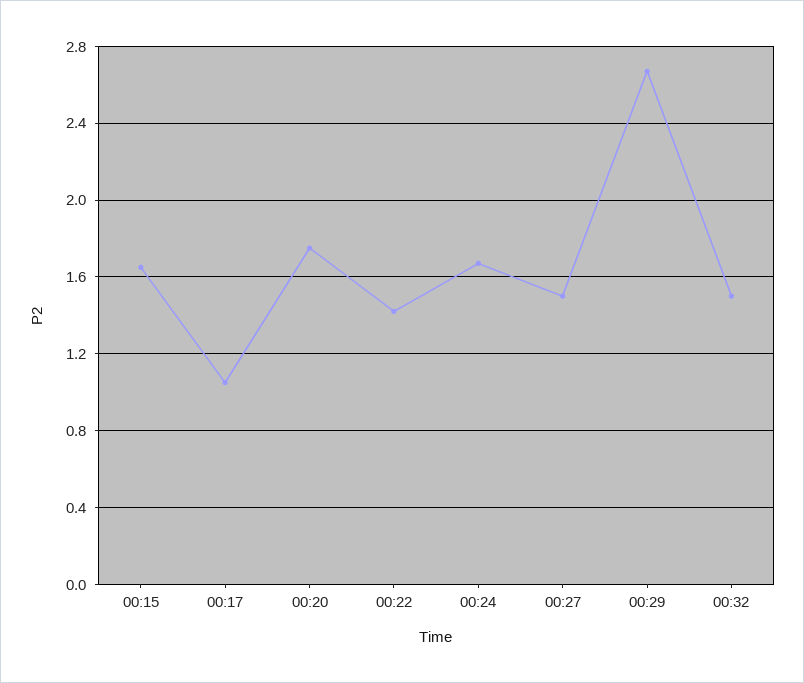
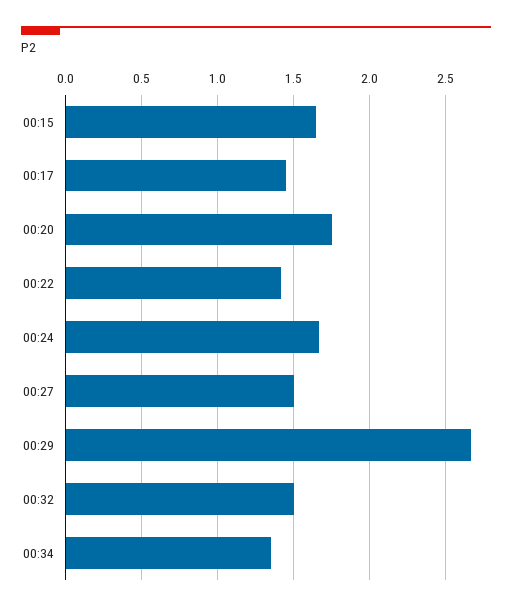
00:17: 1.05 -> 1.45
00:34: none -> 1.35

